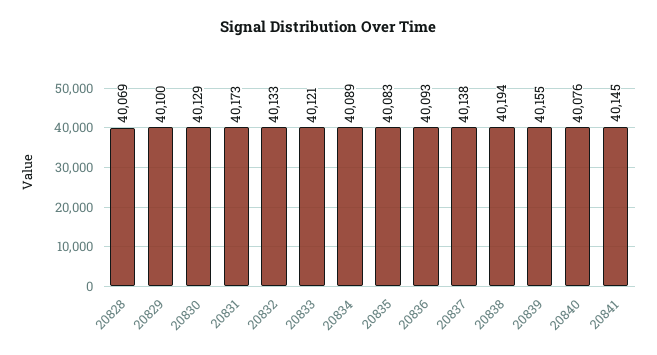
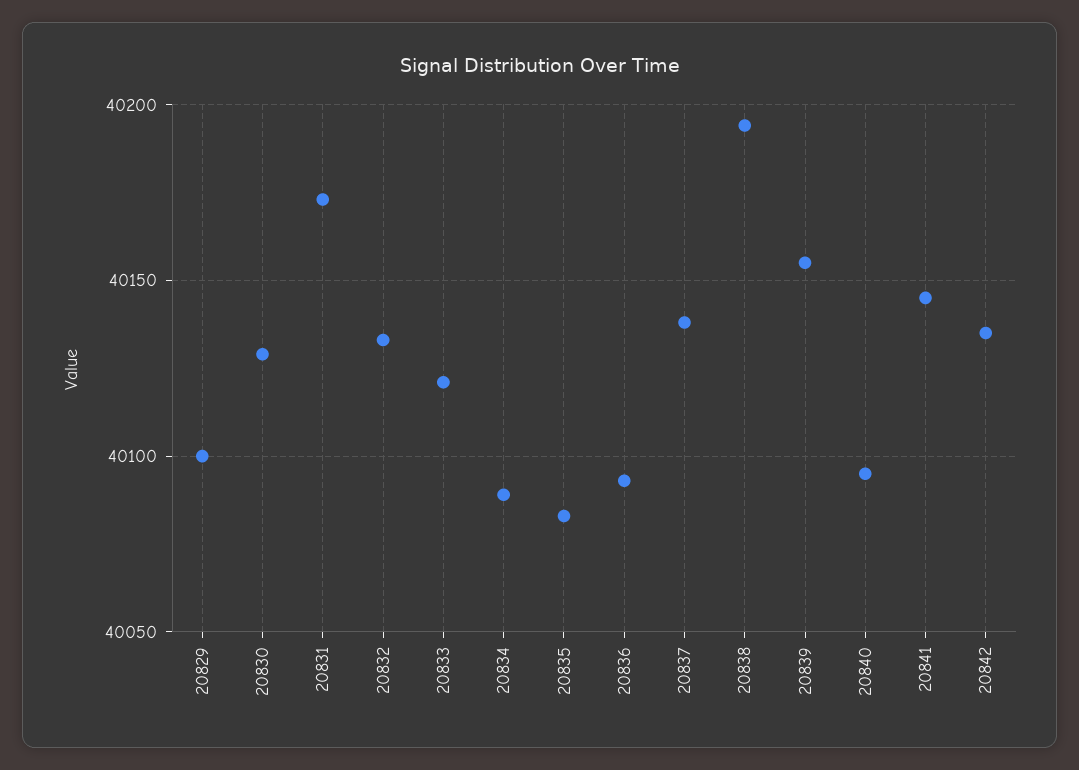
20828: 40069 -> none
20840: 40076 -> 40095
20842: none -> 40135

